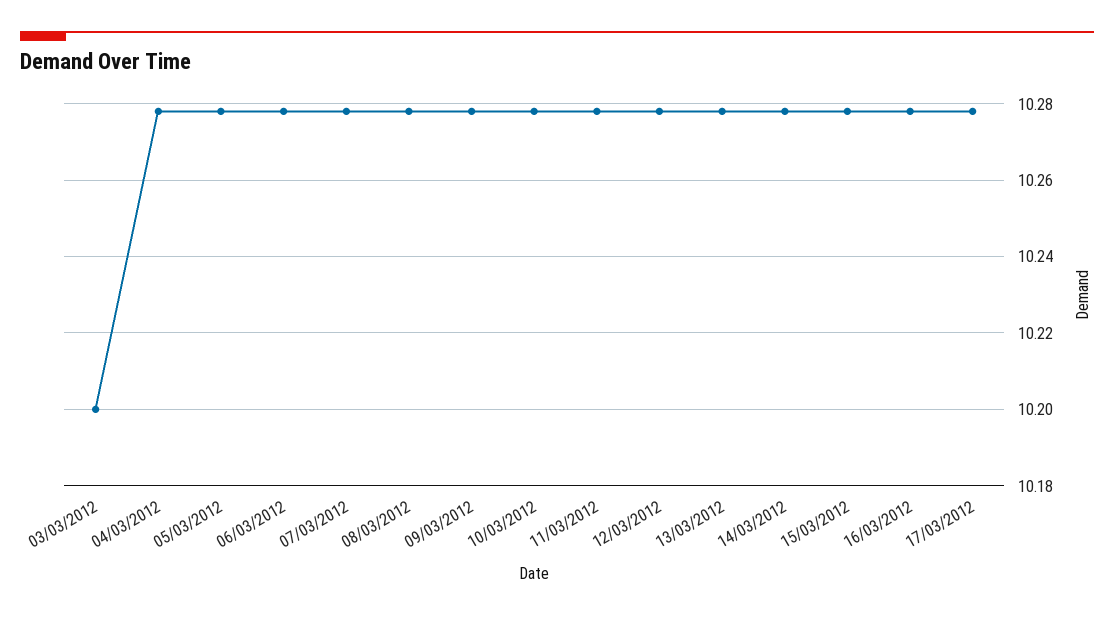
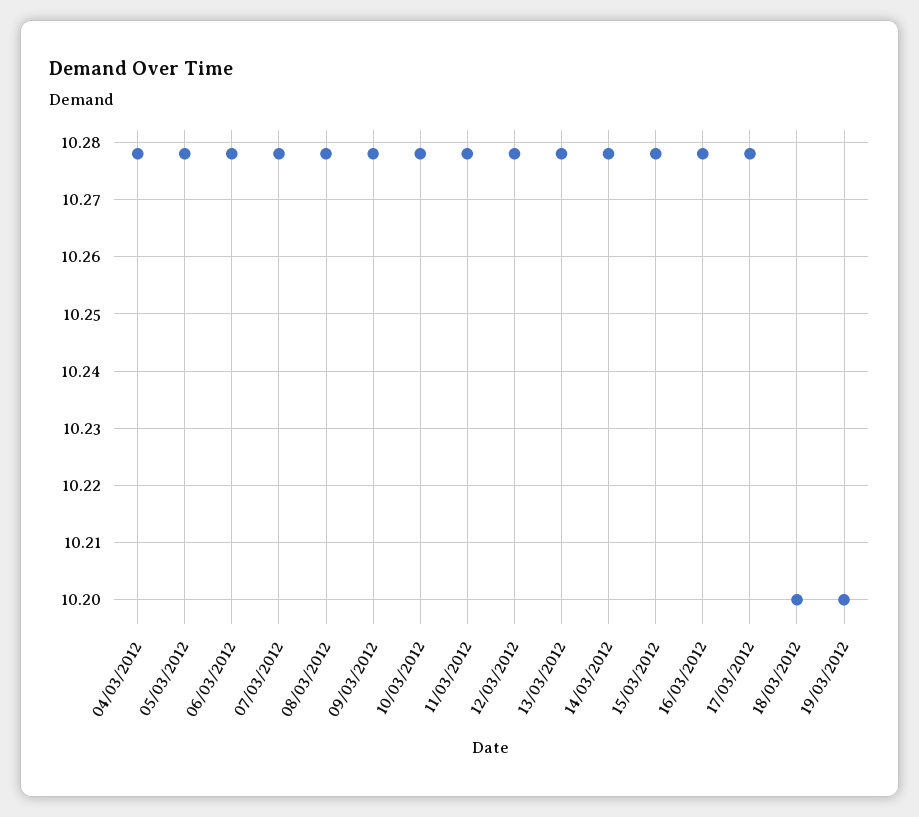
03/03/2012: 10.2 -> none
18/03/2012: none -> 10.2
19/03/2012: none -> 10.2

